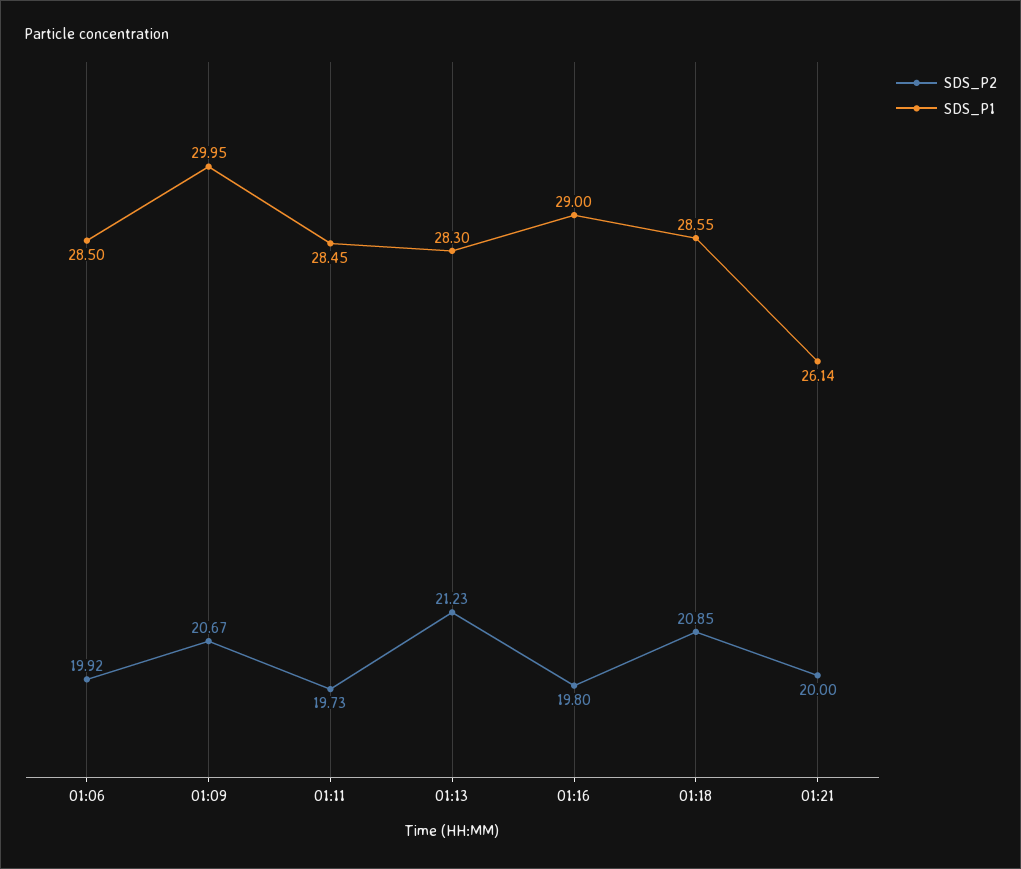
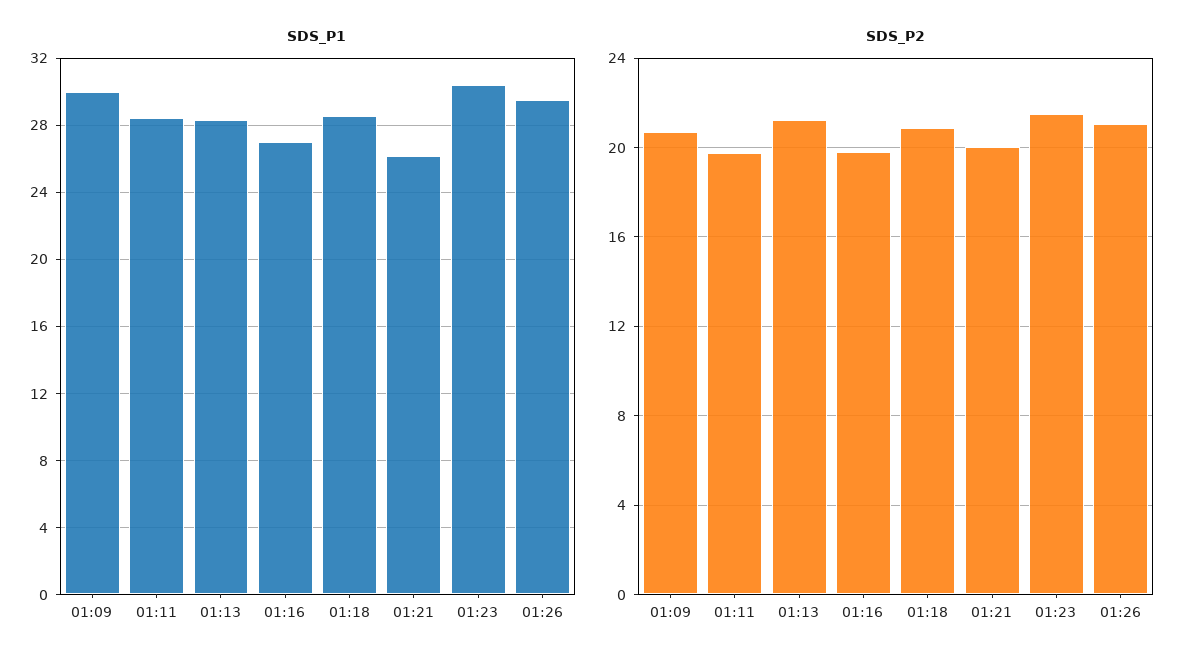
SDS_P2, 01:06: 19.92 -> none
SDS_P1, 01:06: 28.5 -> none
SDS_P1, 01:16: 29 -> 27
SDS_P1, 01:23: none -> 30.5
SDS_P1, 01:26: none -> 29.5
SDS_P2, 01:23: none -> 21.5
SDS_P2, 01:26: none -> 21

